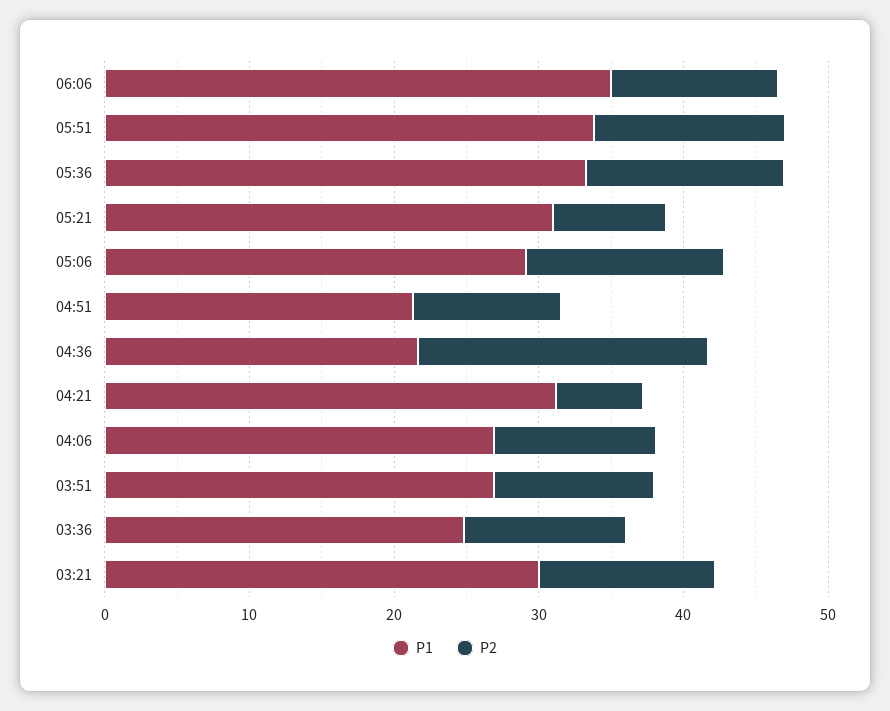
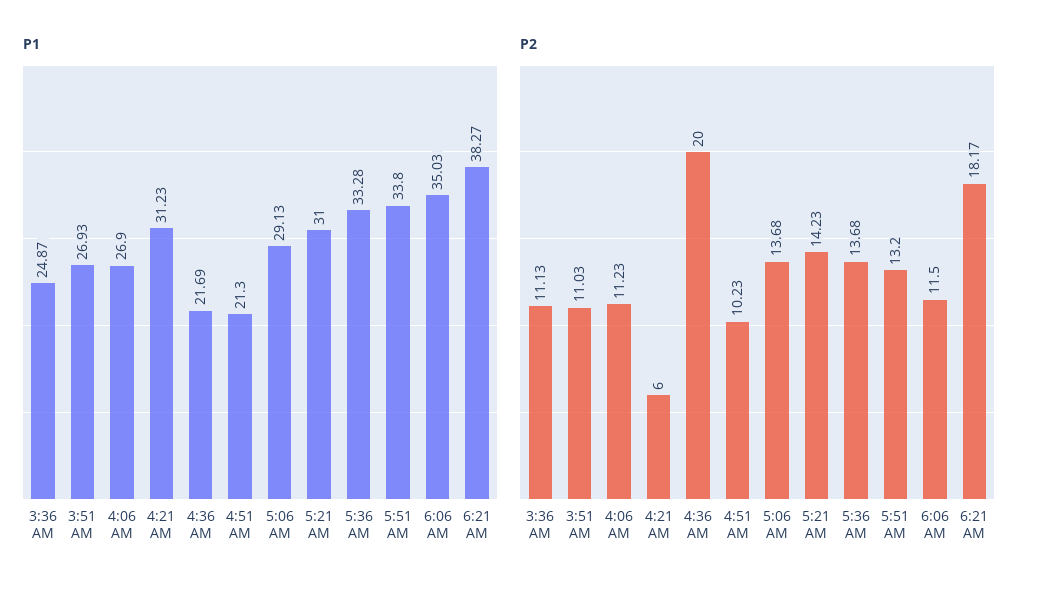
P2, 05:21: 8 -> 14.23
P1, 03:21: 30 -> none
P2, 03:21: 12 -> none
P1, 6:21 AM: none -> 38.27
P2, 6:21 AM: none -> 18.17

